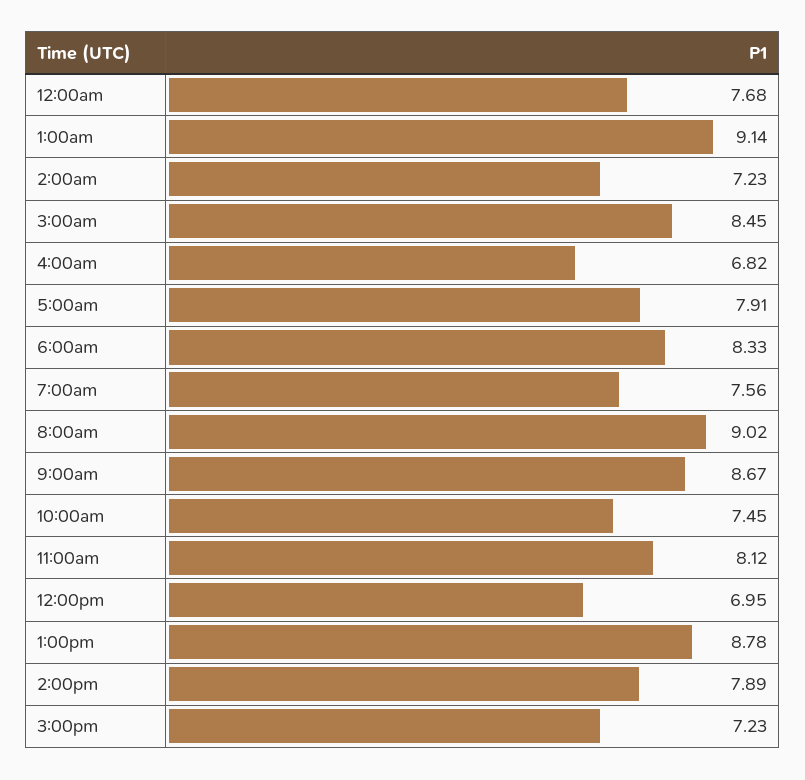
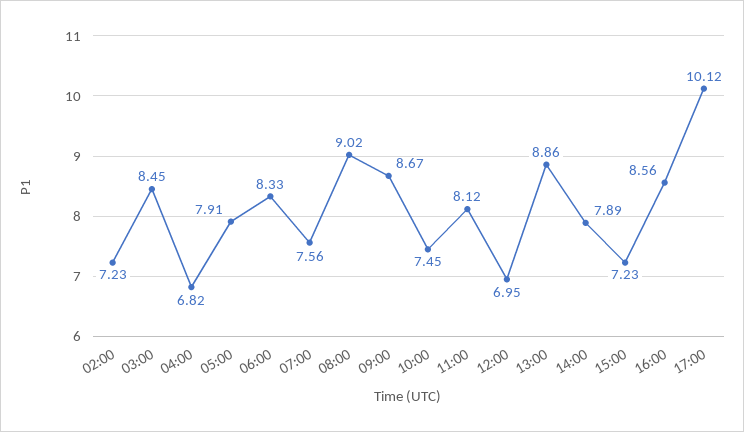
12:00am: 7.68 -> none
1:00am: 9.14 -> none
1:00pm: 8.78 -> 8.86
16:00: none -> 8.56
17:00: none -> 10.12

